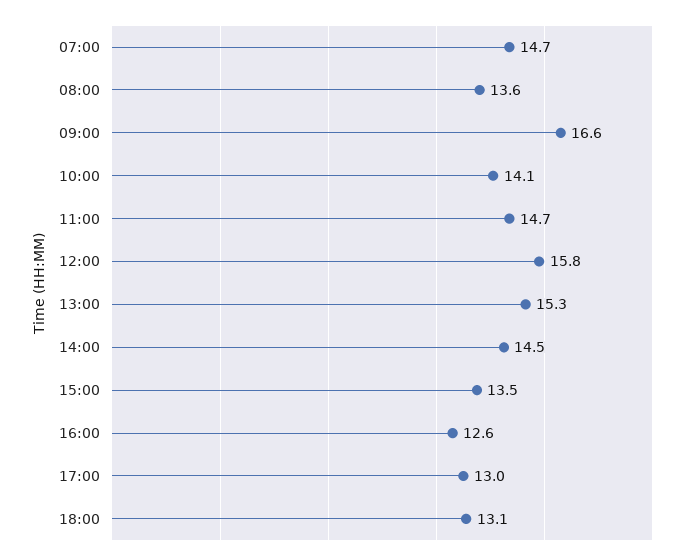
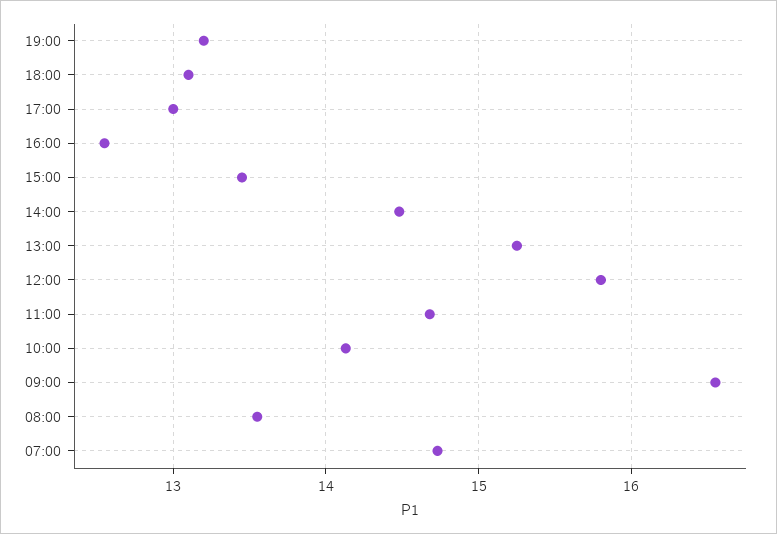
19:00: none -> 13.2

